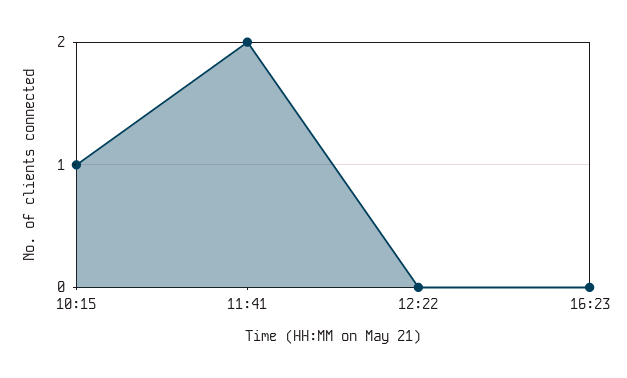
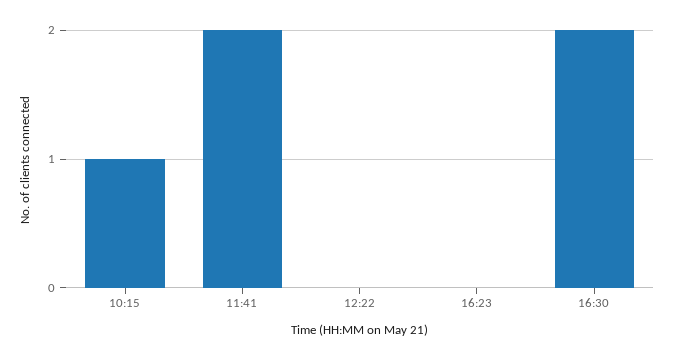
16:30: none -> 2

